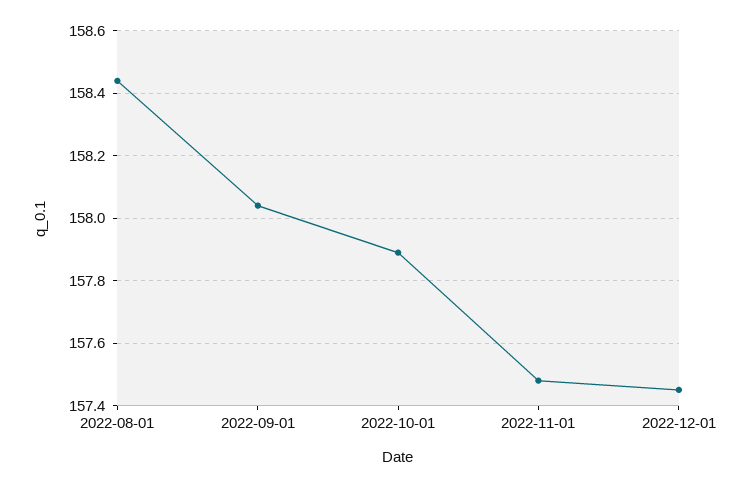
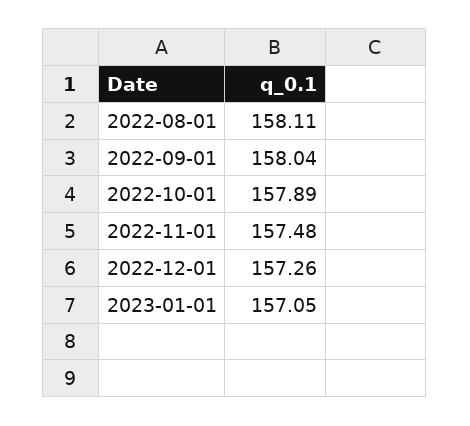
2022-08-01: 158.45 -> 158.11
2022-12-01: 157.45 -> 157.26
2023-01-01: none -> 157.05

